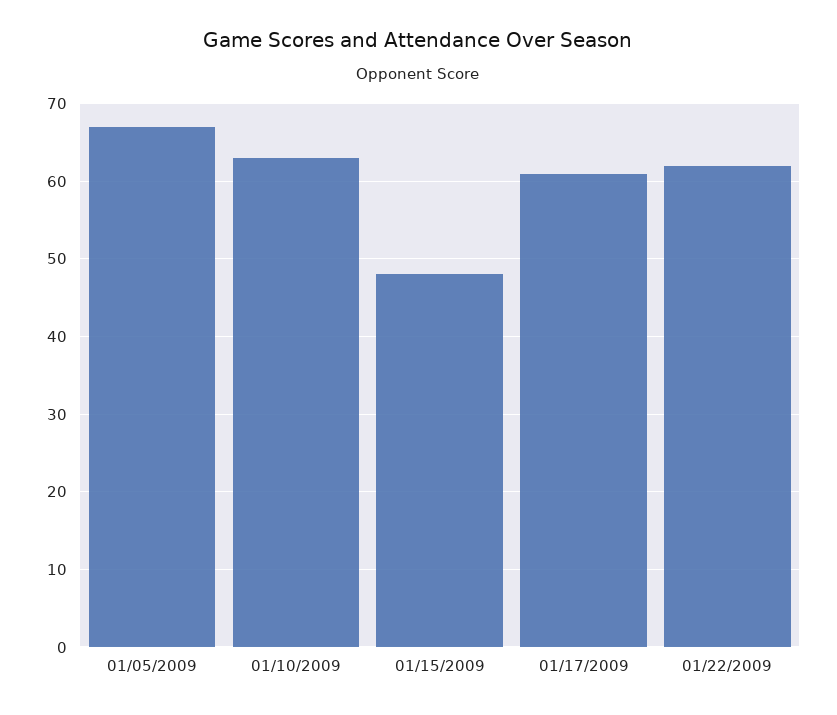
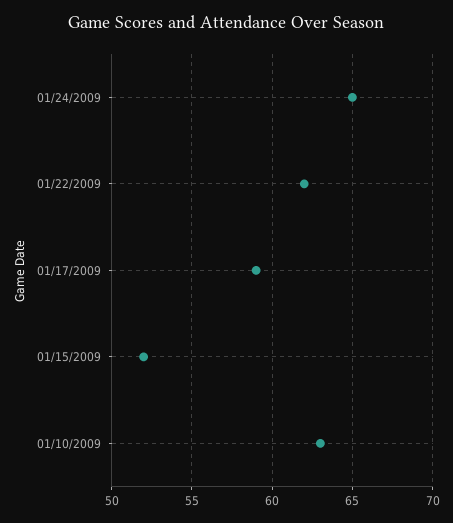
01/05/2009: 67 -> none
01/15/2009: 48 -> 52
01/17/2009: 61 -> 59
01/24/2009: none -> 65

